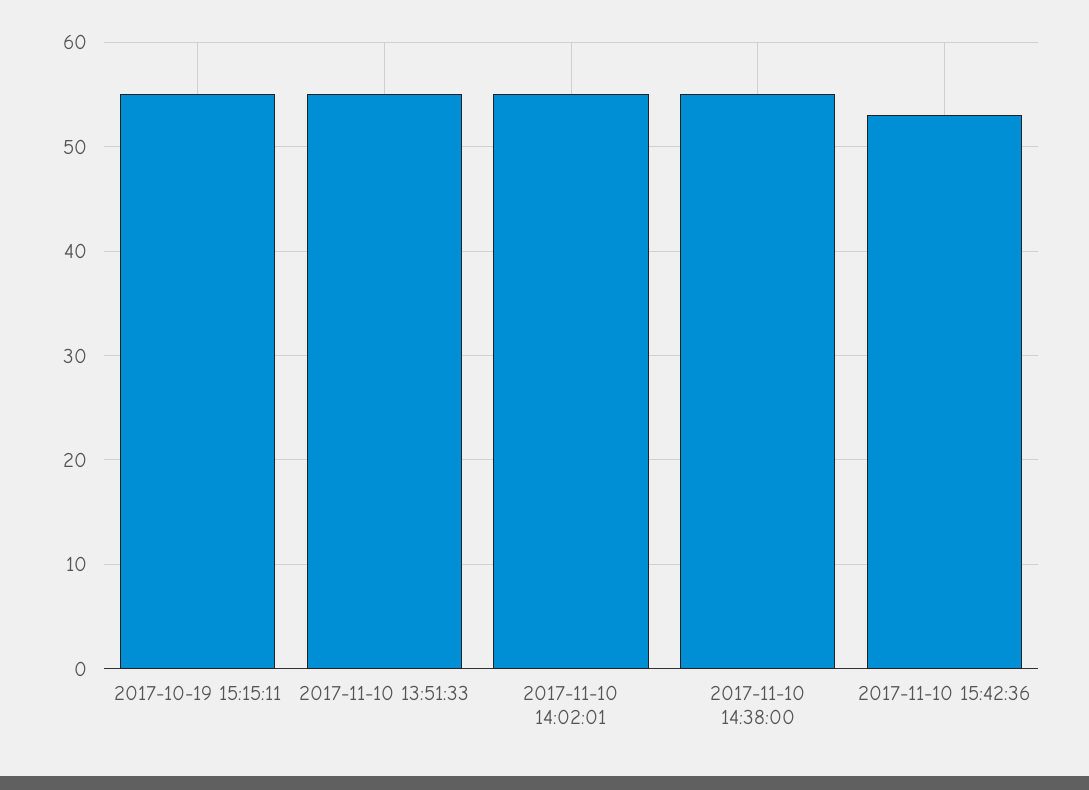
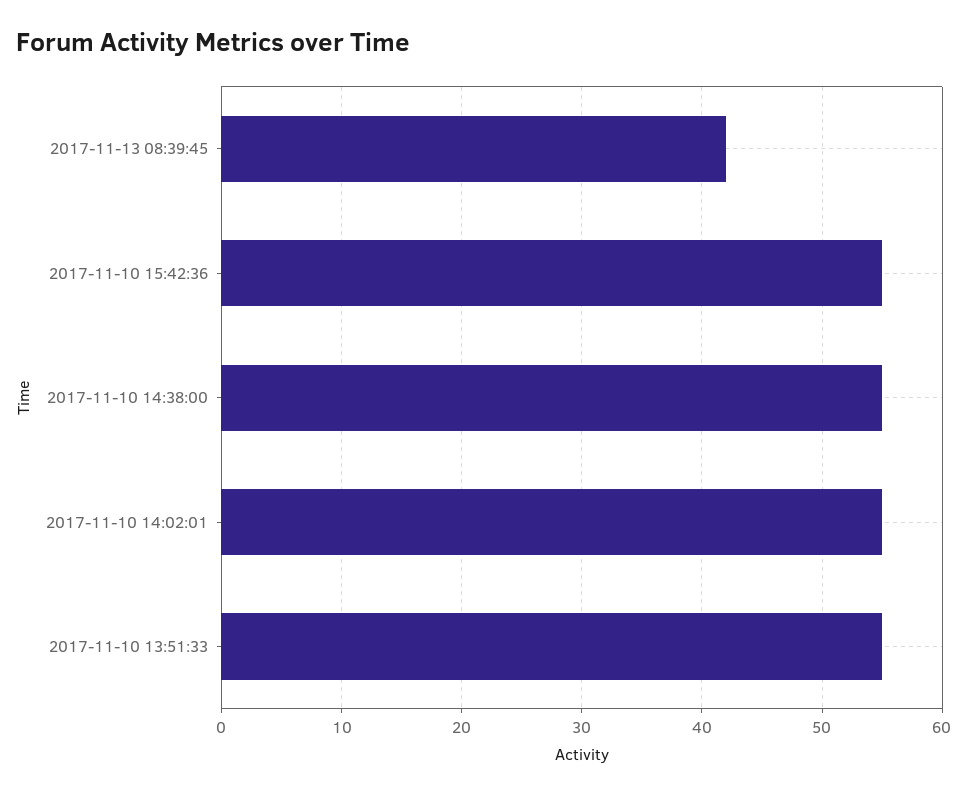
2017-10-19 15:15:11: 55 -> none
2017-11-10 15:42:36: 53 -> 55
2017-11-13 08:39:45: none -> 42

